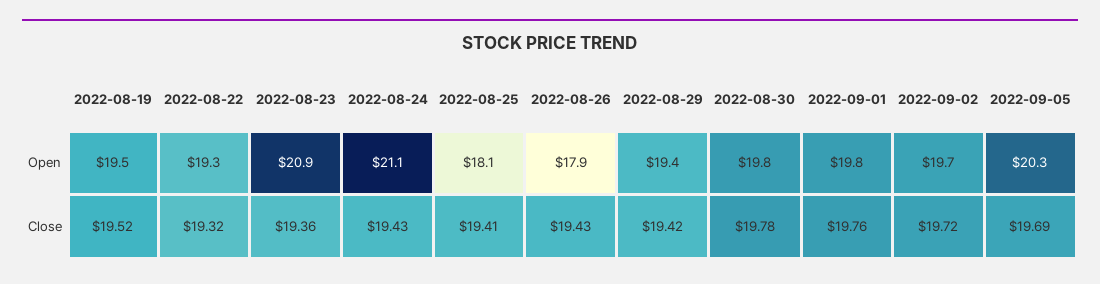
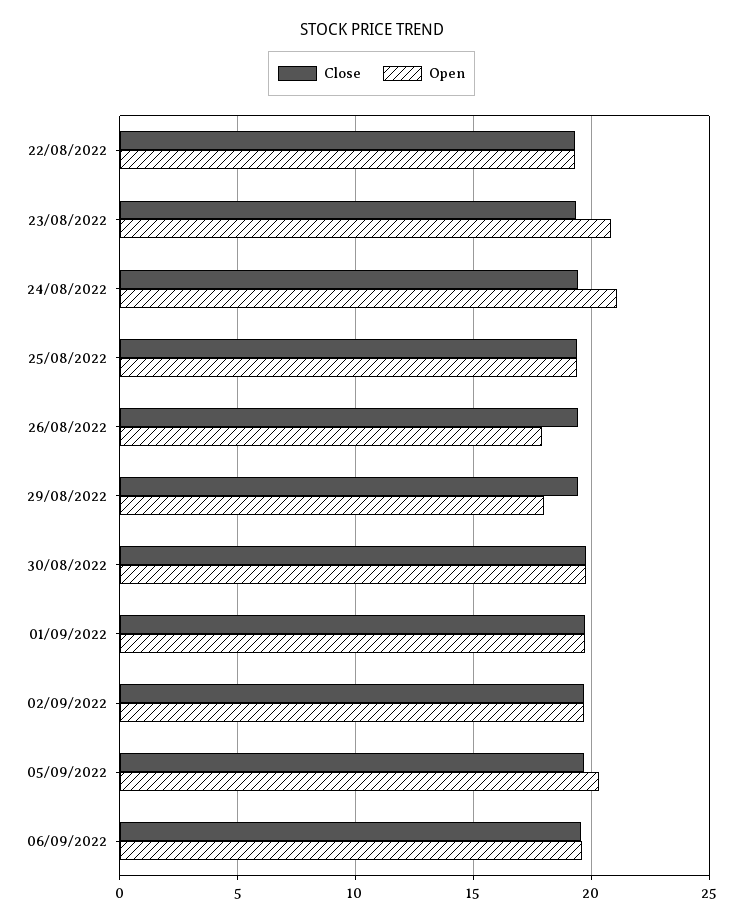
Open, 2022-08-19: 19.5 -> none
Open, 2022-08-25: 18.1 -> 19.5
Open, 2022-08-29: 19.4 -> 18
Close, 2022-08-19: 19.52 -> none
Close, 06/09/2022: none -> 19.5
Open, 06/09/2022: none -> 19.5

